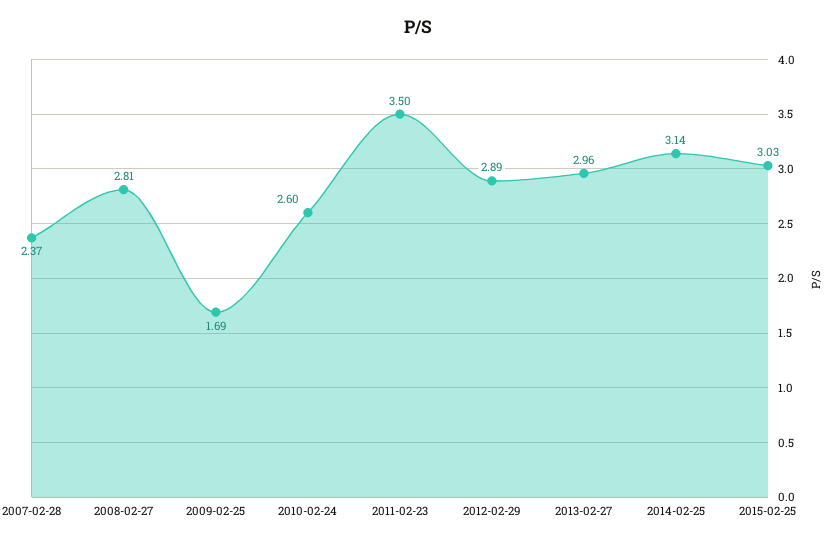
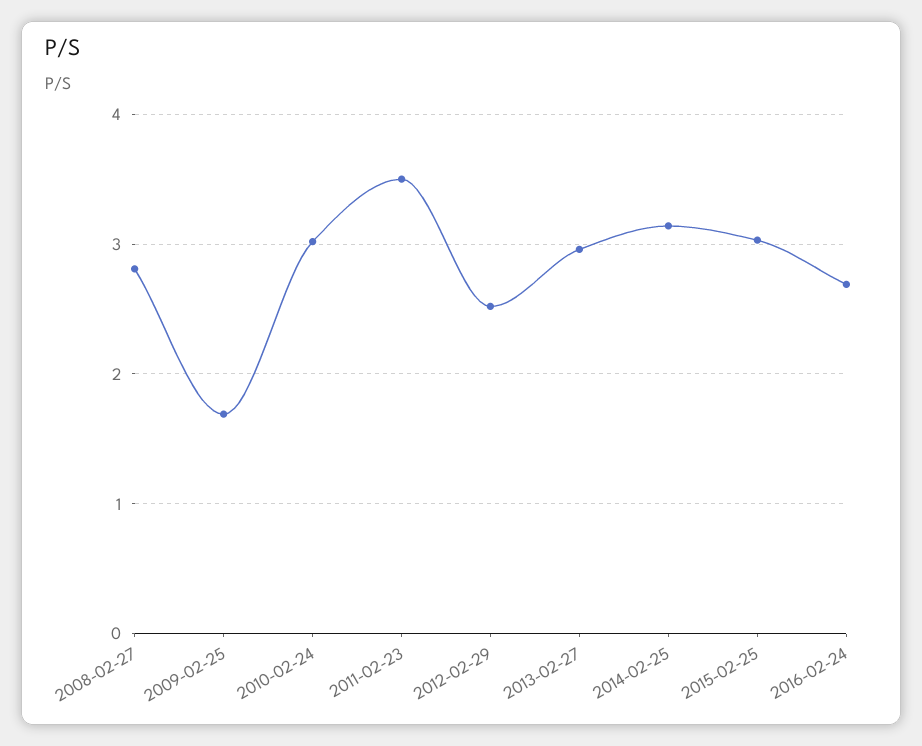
2007-02-28: 2.37 -> none
2010-02-24: 2.6 -> 3
2012-02-29: 2.89 -> 2.5
2016-02-24: none -> 2.7

